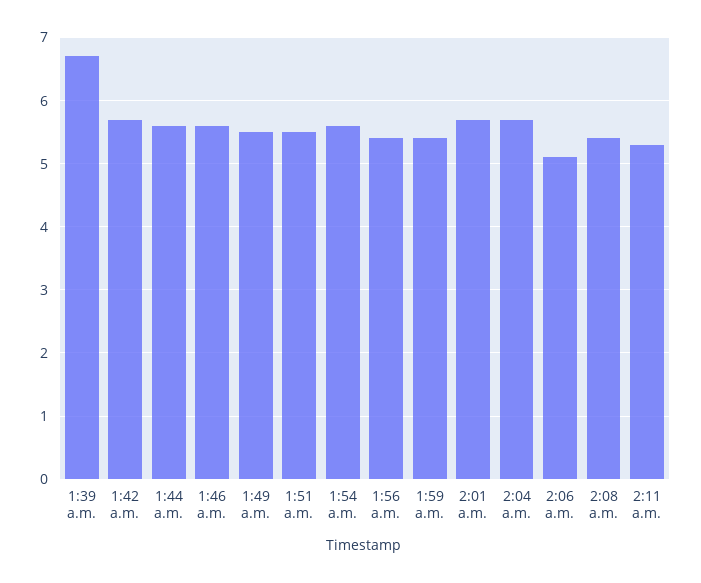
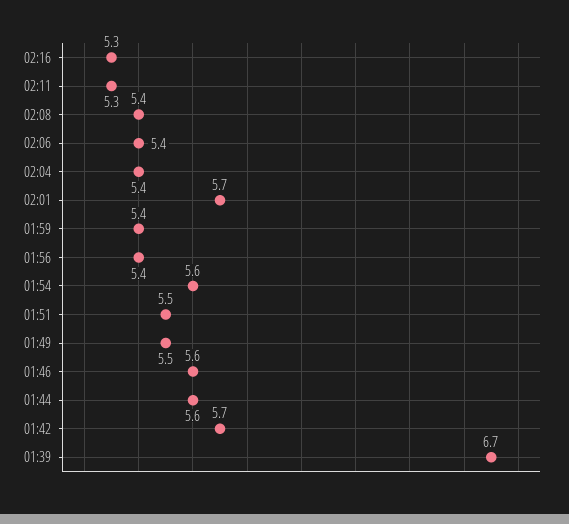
2:04 a.m.: 5.7 -> 5.4
2:06 a.m.: 5.1 -> 5.4
02:16: none -> 5.3

